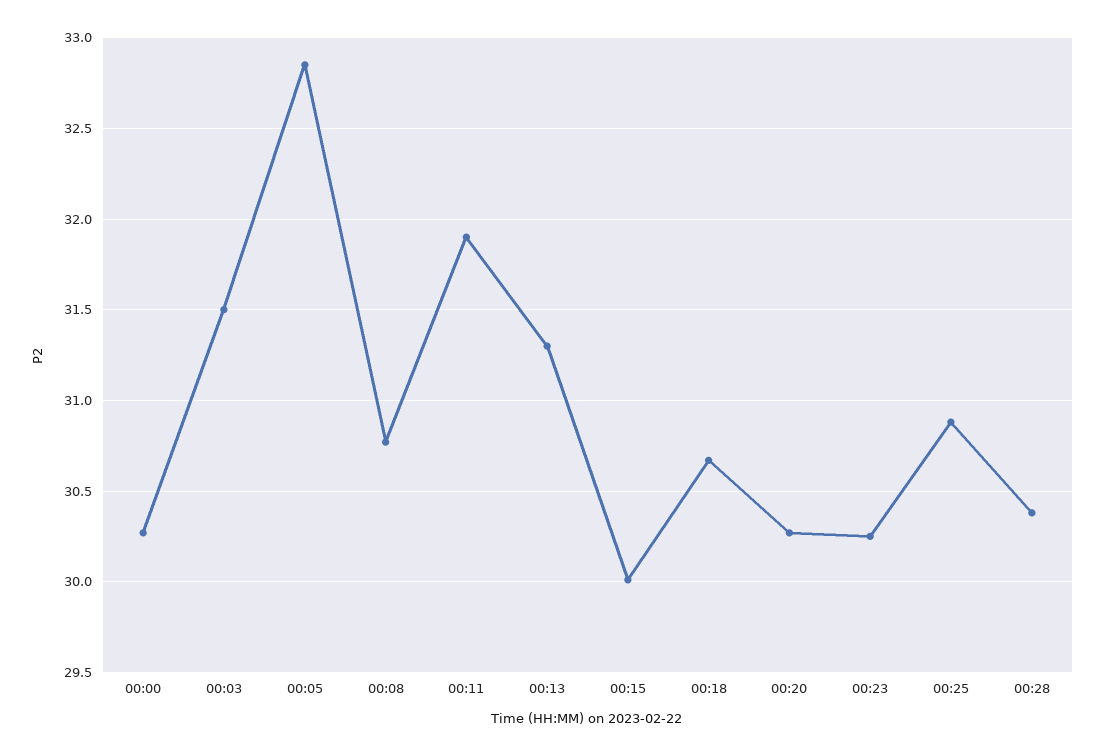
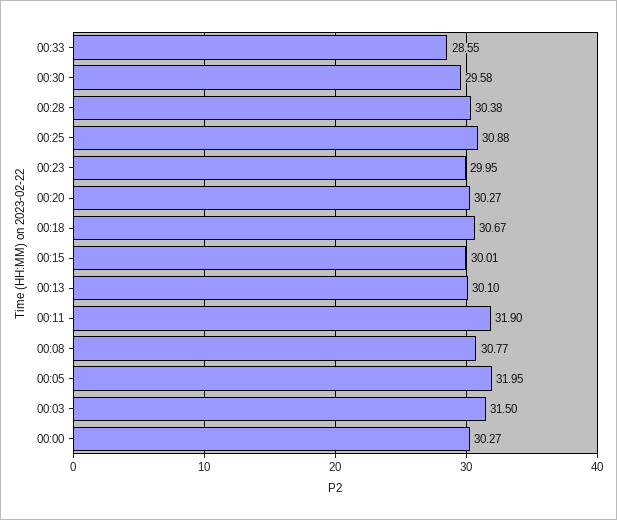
00:05: 32.85 -> 31.95
00:13: 31.3 -> 30.1
00:23: 30.25 -> 29.95
00:33: none -> 28.55
00:30: none -> 29.58

